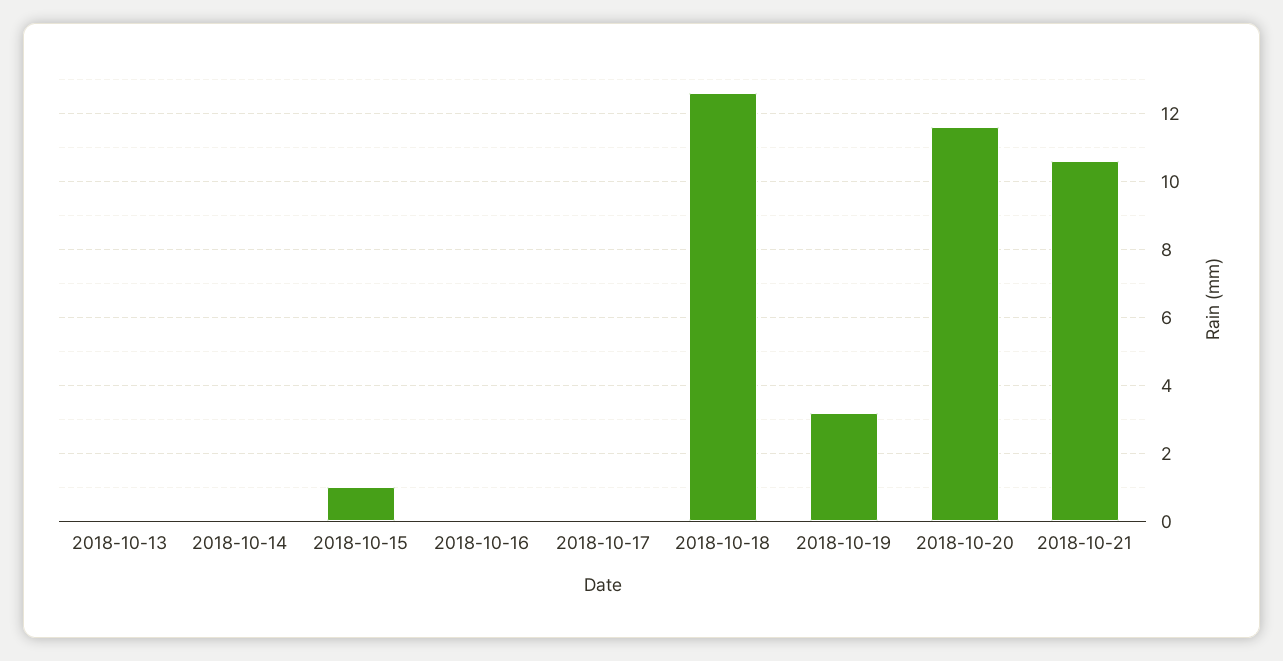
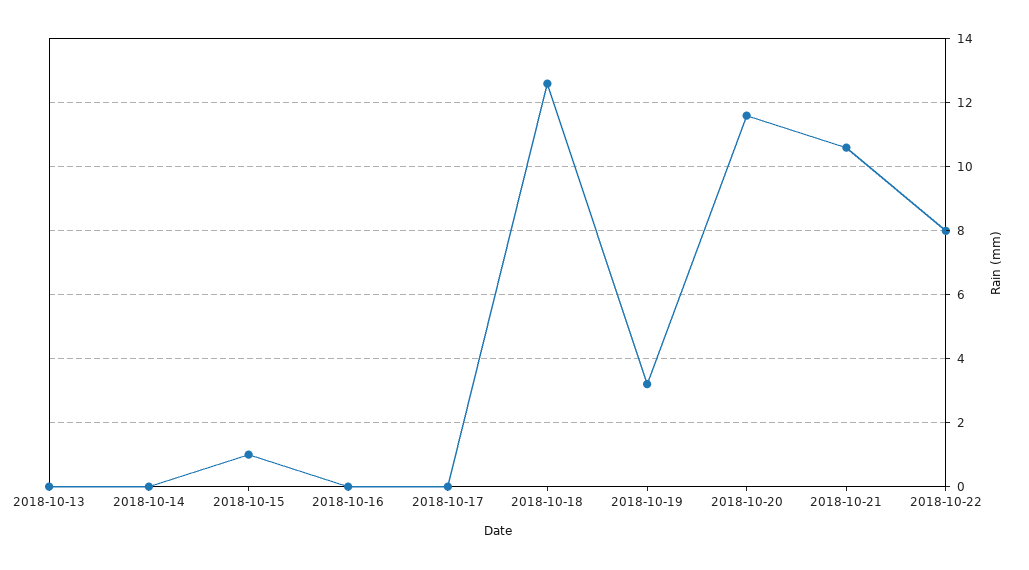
2018-10-22: none -> 8

